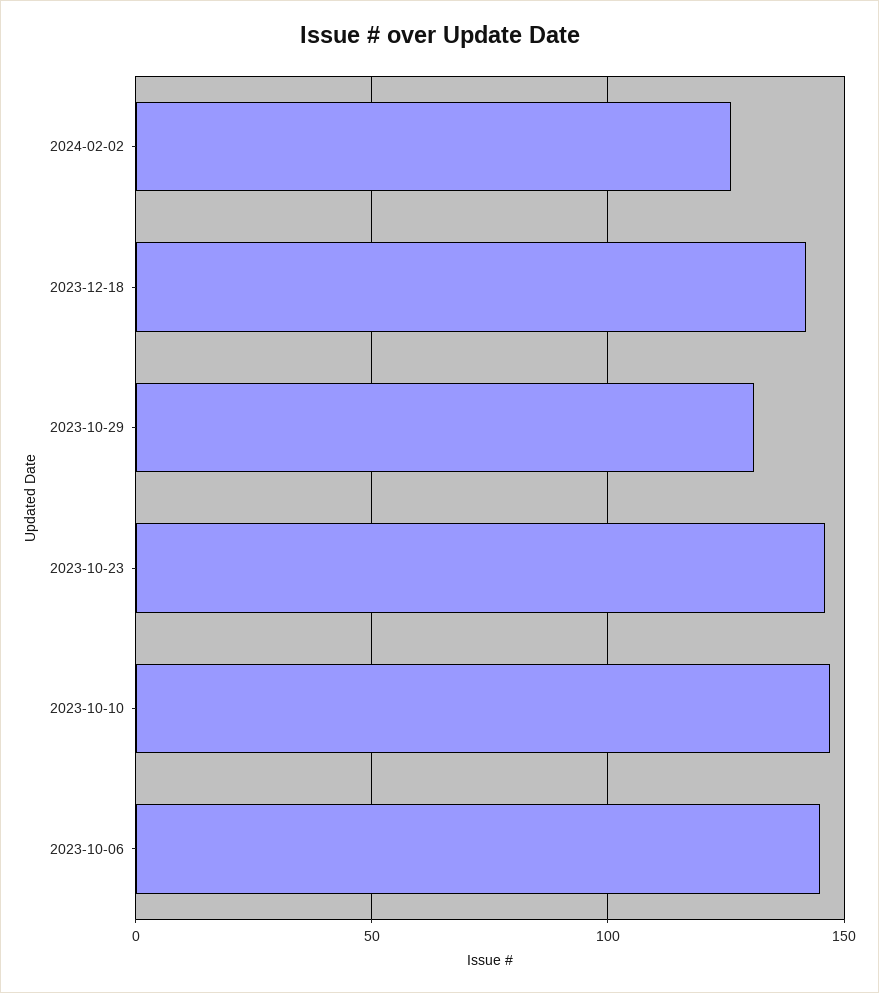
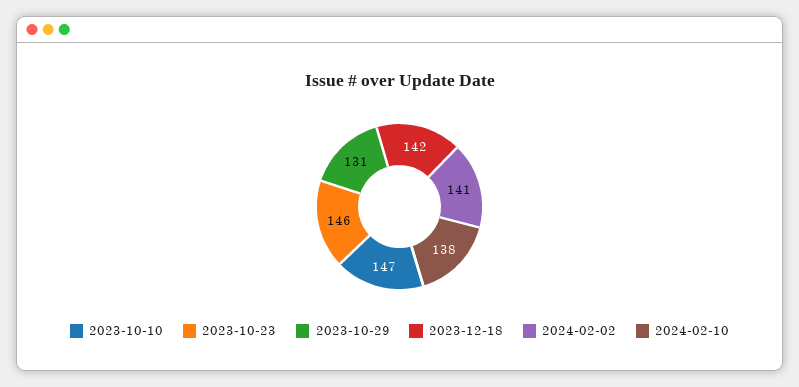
2024-02-02: 125 -> 141
2023-10-06: 145 -> none
2024-02-10: none -> 138

